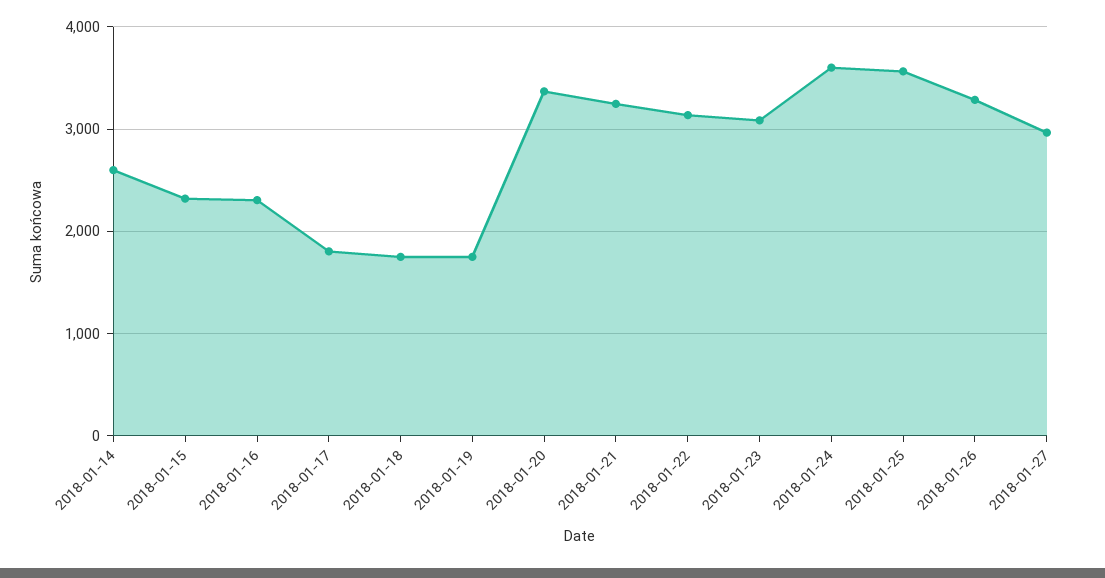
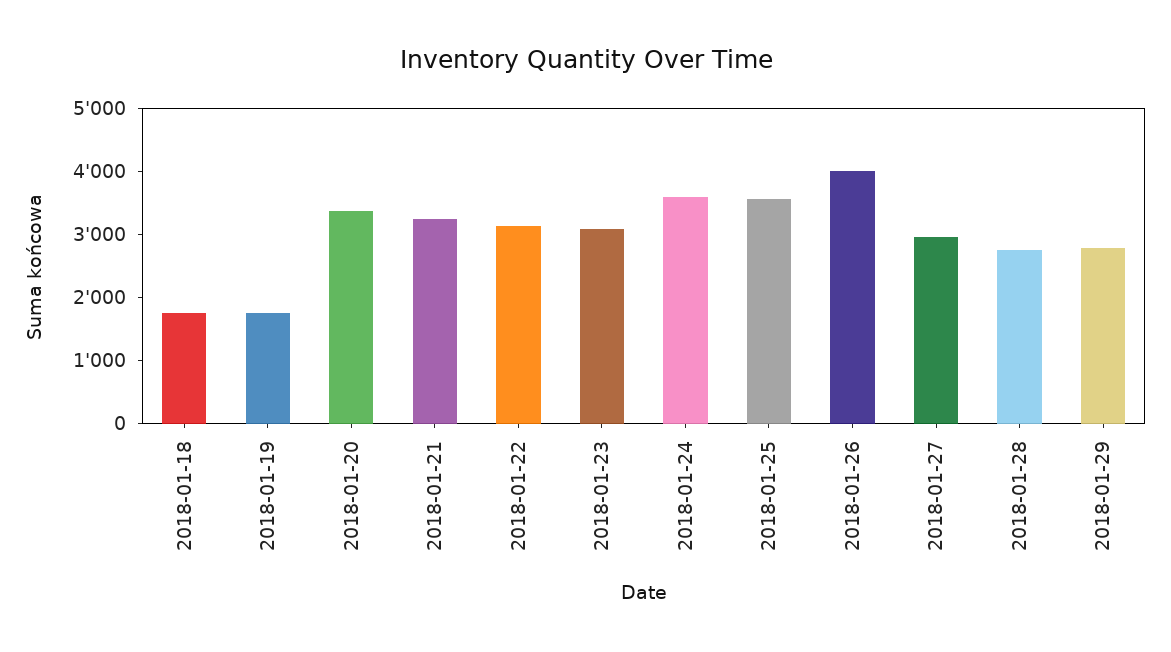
2018-01-14: 2600 -> none
2018-01-15: 2300 -> none
2018-01-16: 2300 -> none
2018-01-17: 1800 -> none
2018-01-26: 3300 -> 4000
2018-01-28: none -> 2800
2018-01-29: none -> 2800

